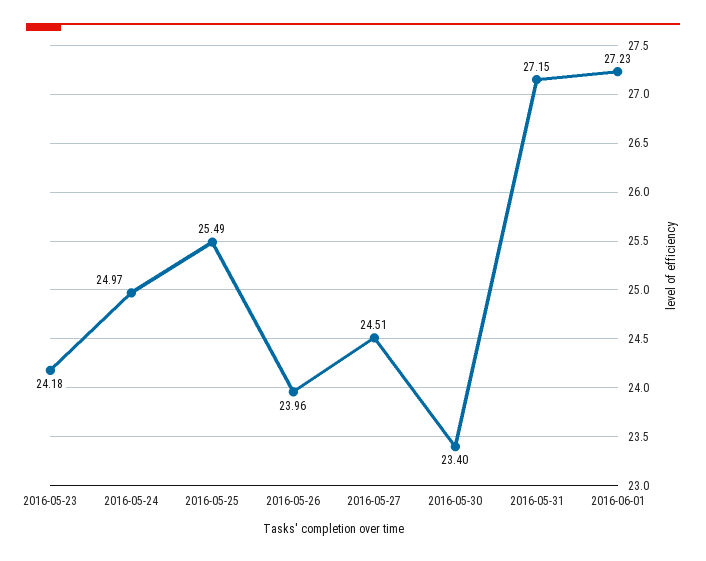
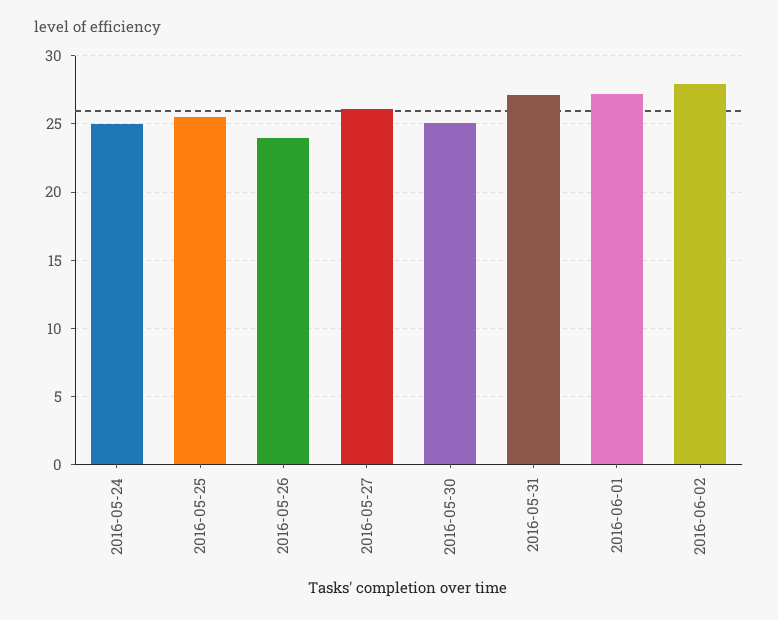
2016-05-23: 24.18 -> none
2016-05-27: 24.51 -> 26
2016-05-30: 23.4 -> 25
2016-06-02: none -> 28

